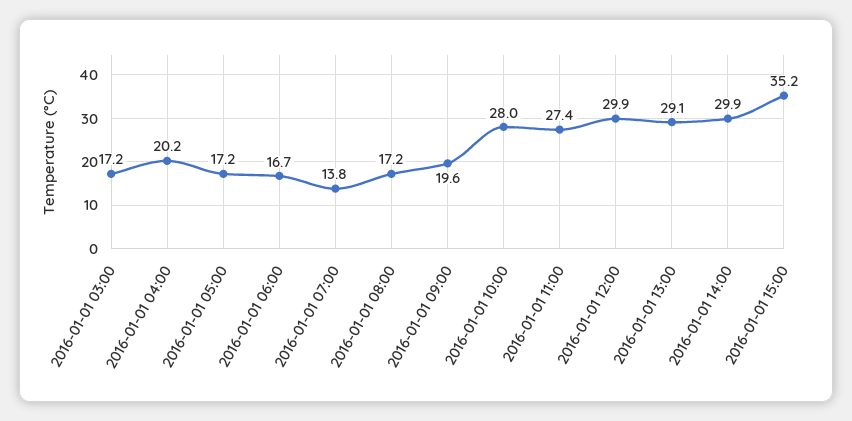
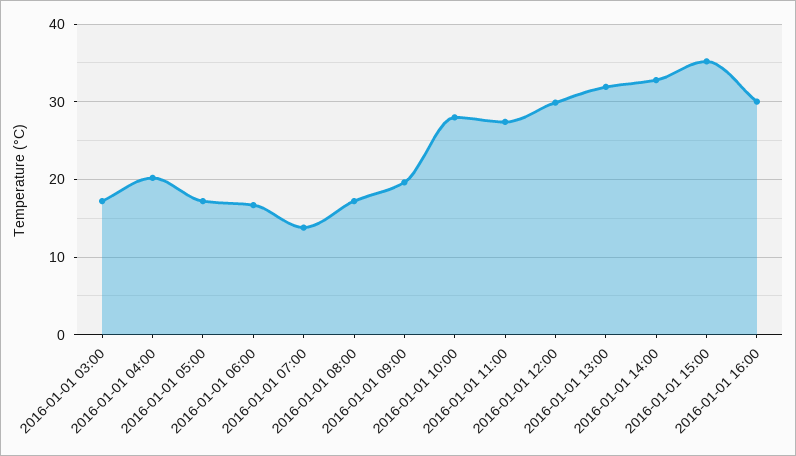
2016-01-01 13:00: 29.1 -> 32
2016-01-01 14:00: 29.9 -> 33
2016-01-01 16:00: none -> 30

